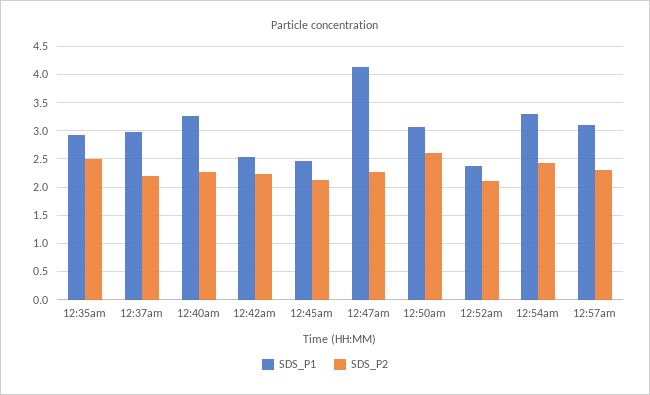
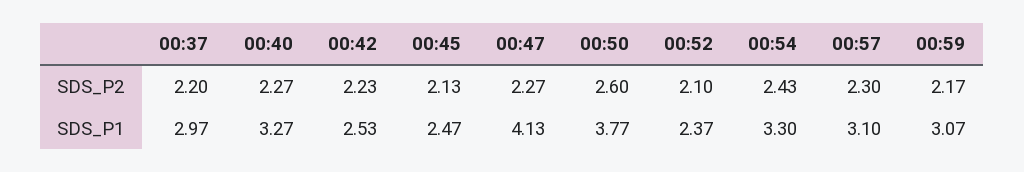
SDS_P1, 12:35am: 3 -> none
SDS_P2, 12:35am: 2.5 -> none
SDS_P1, 12:50am: 3 -> 3.77
SDS_P2, 00:59: none -> 2.17
SDS_P1, 00:59: none -> 3.07

